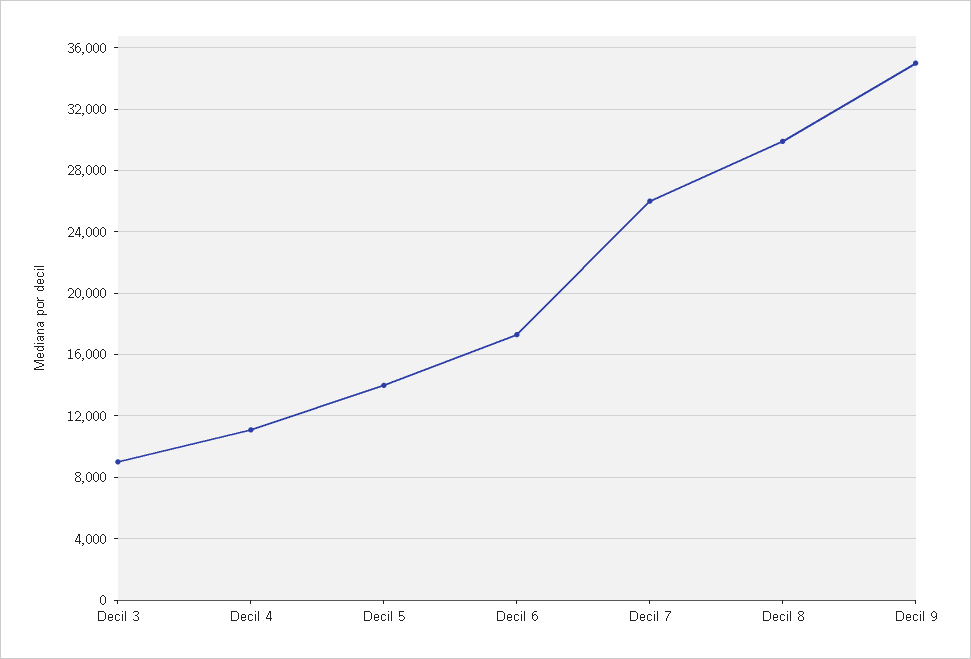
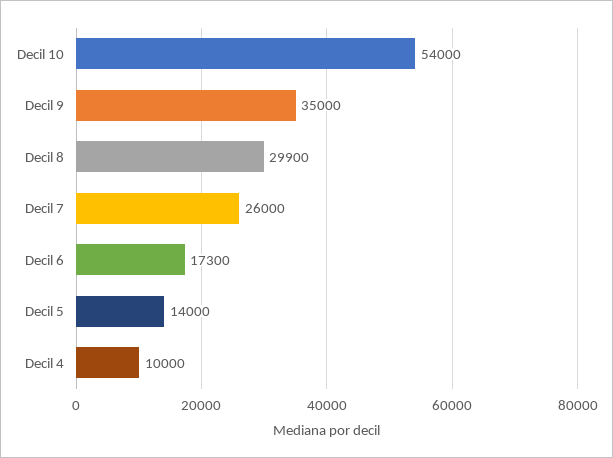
Decil 3: 9000 -> none
Decil 4: 11000 -> 10000
Decil 10: none -> 54000

